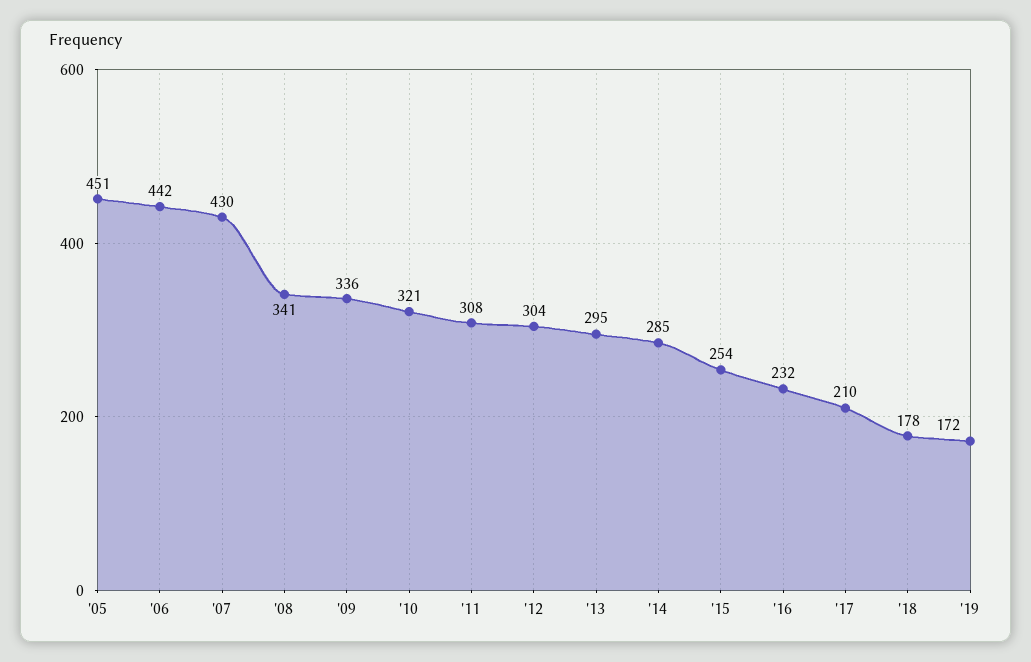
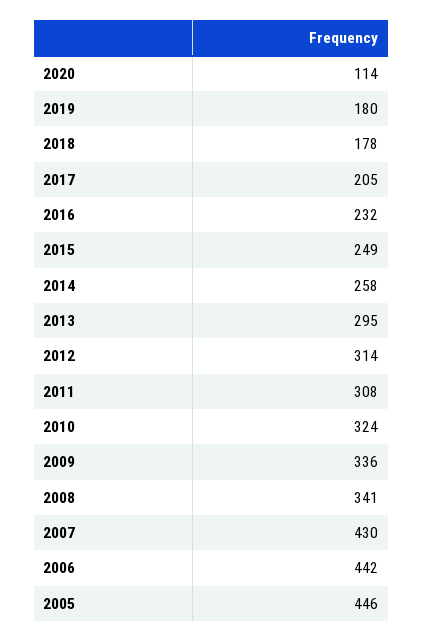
'05: 451 -> 446
'10: 321 -> 324
'12: 304 -> 314
'14: 285 -> 258
'15: 254 -> 249
'17: 210 -> 205
'19: 172 -> 180
2020: none -> 114

